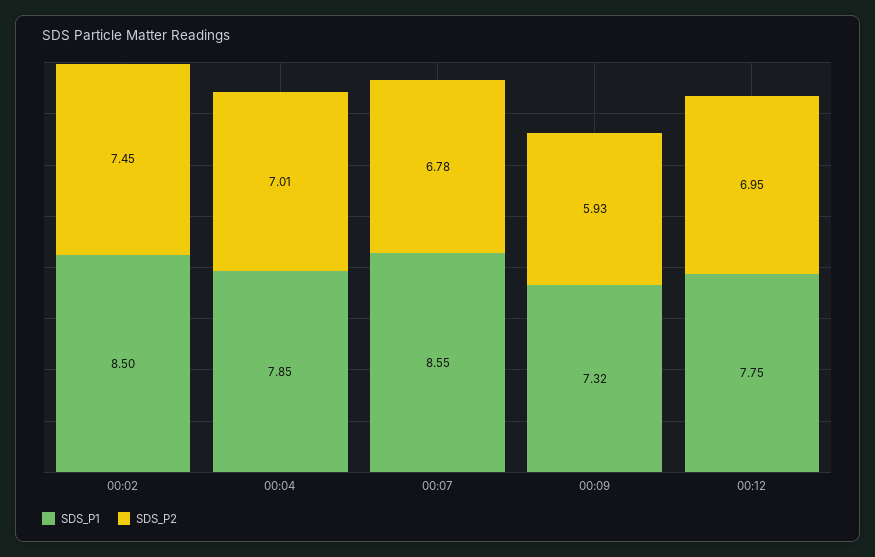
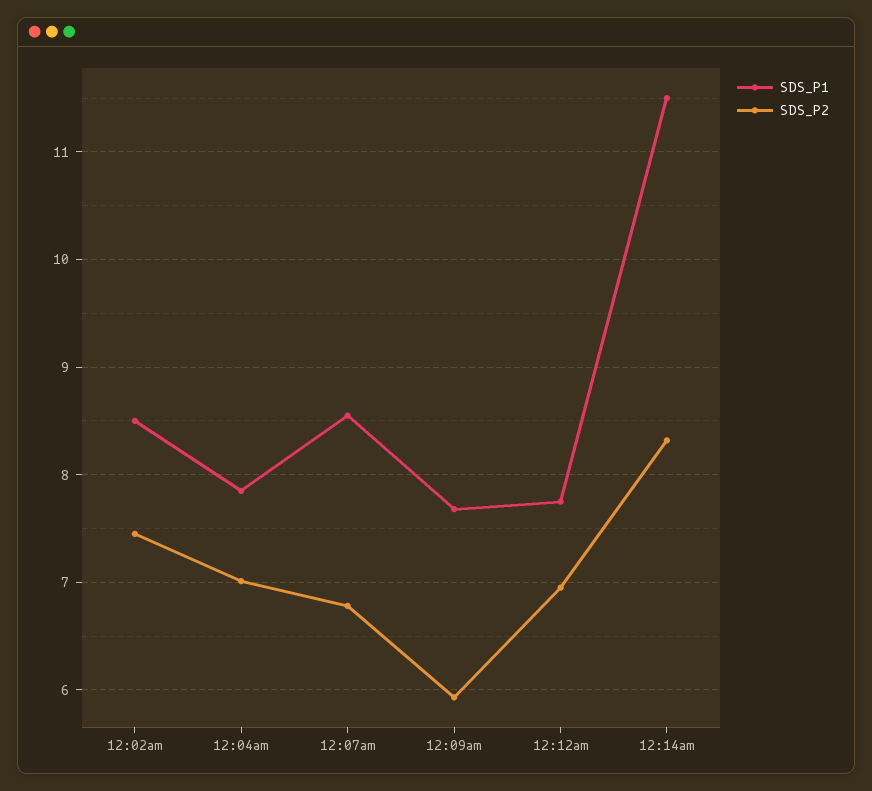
SDS_P1, 00:09: 7.32 -> 7.7
SDS_P1, 12:14am: none -> 11.5
SDS_P2, 12:14am: none -> 8.3

